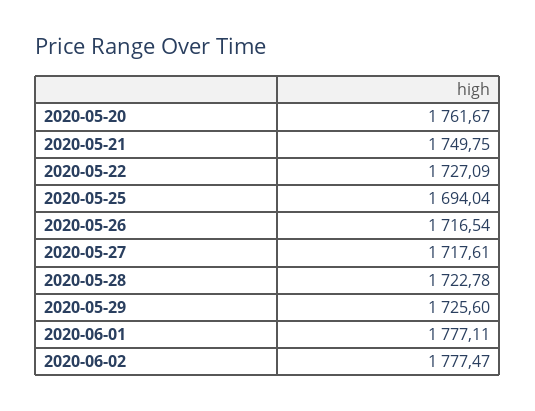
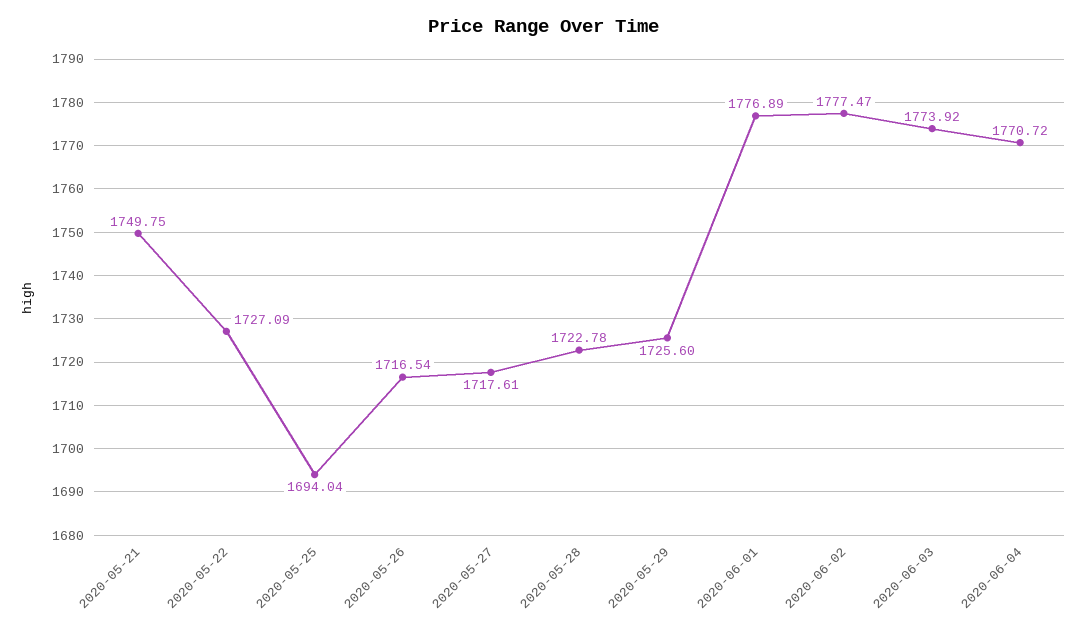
2020-05-20: 1761.67 -> none
2020-06-01: 1777.11 -> 1776.89
2020-06-03: none -> 1773.92
2020-06-04: none -> 1770.72

